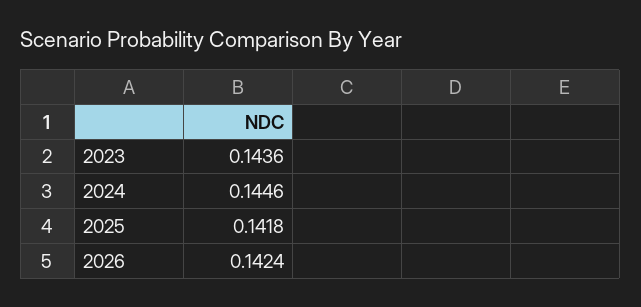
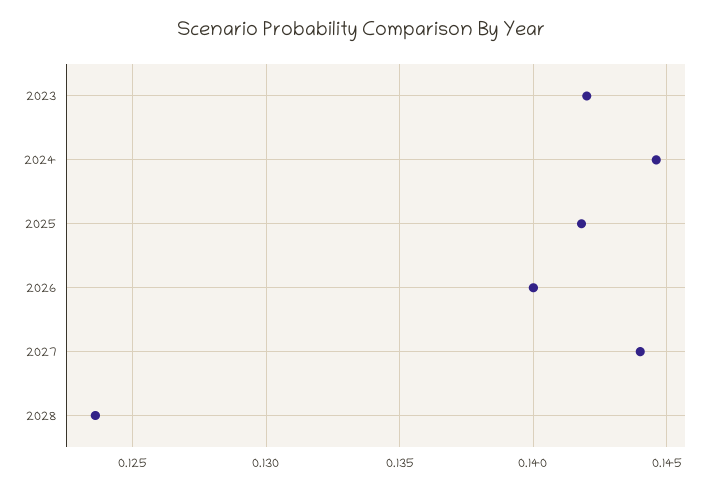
2023: 0.1436 -> 0.142
2026: 0.1424 -> 0.14
2027: none -> 0.144
2028: none -> 0.1235

